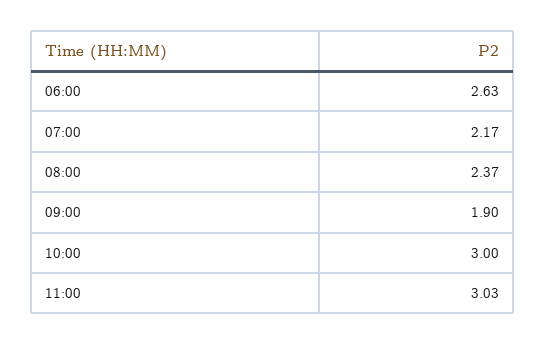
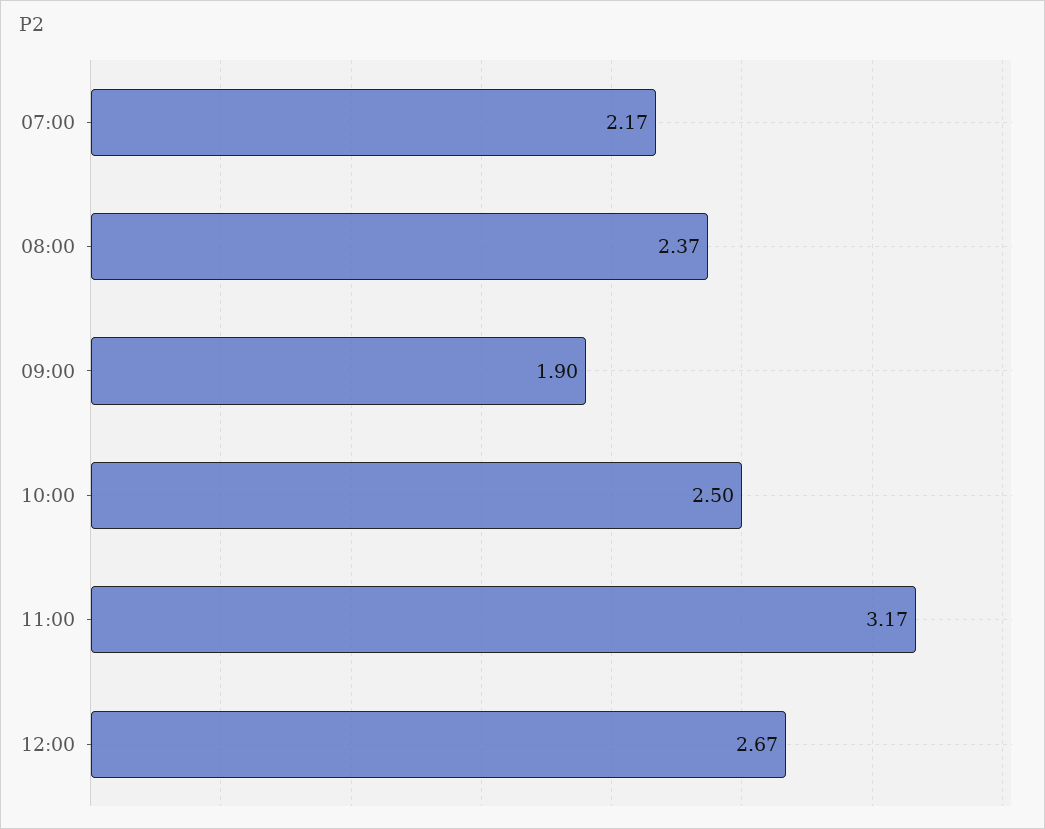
06:00: 2.63 -> none
10:00: 3 -> 2.5
11:00: 3.03 -> 3.17
12:00: none -> 2.67

